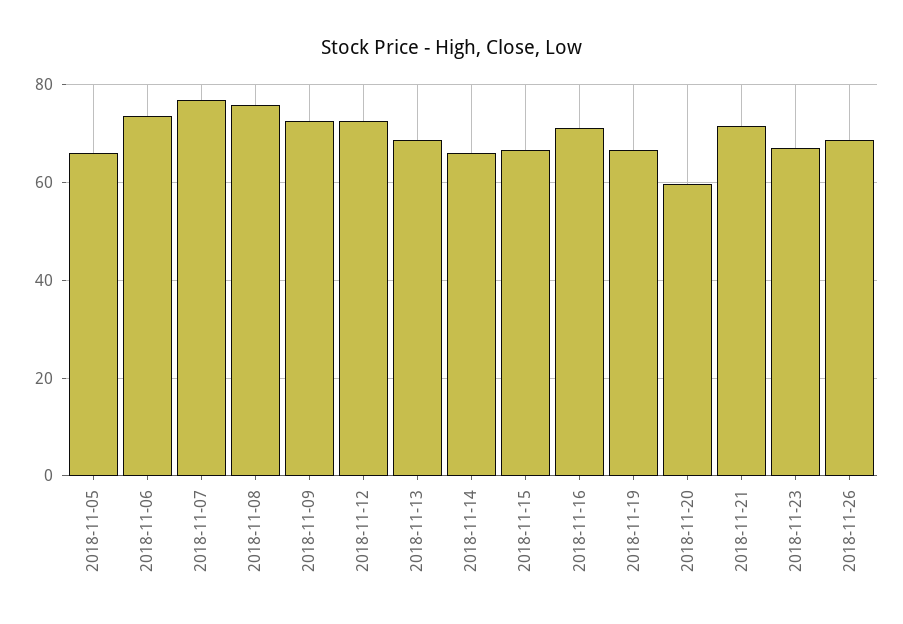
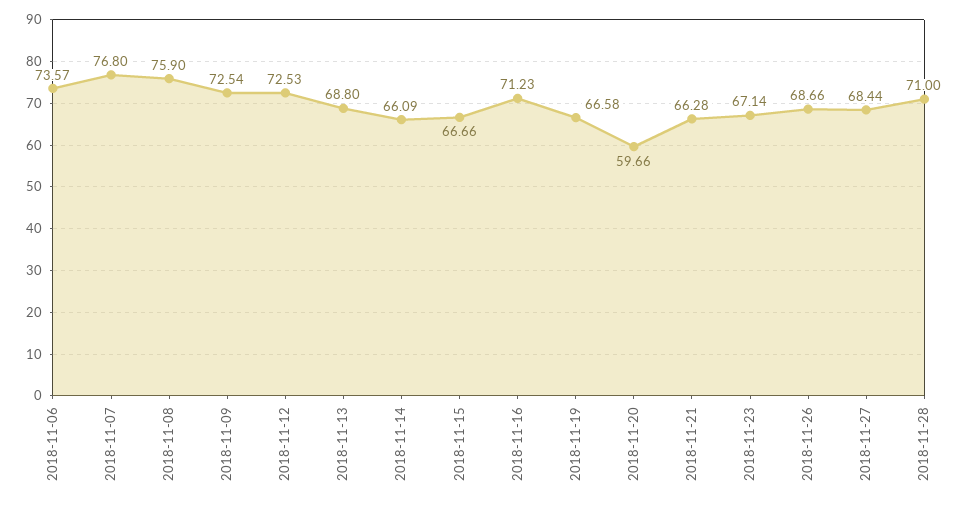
2018-11-05: 66 -> none
2018-11-21: 72 -> 66.28
2018-11-27: none -> 68.44
2018-11-28: none -> 71

